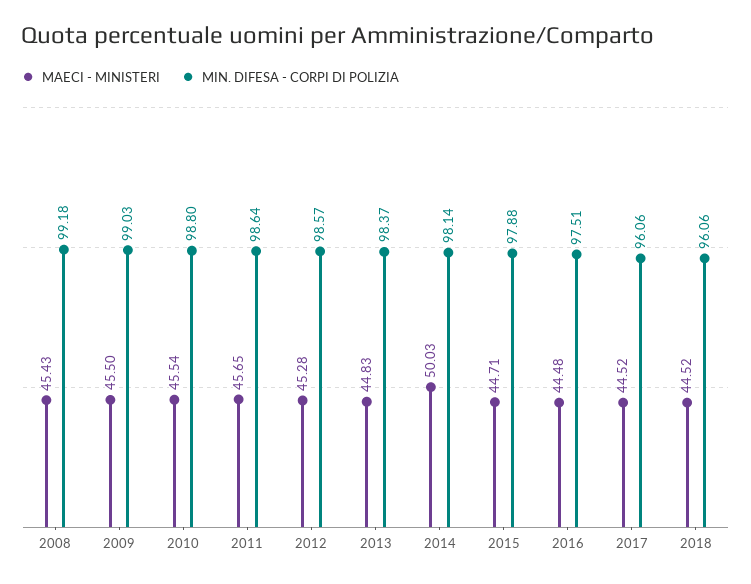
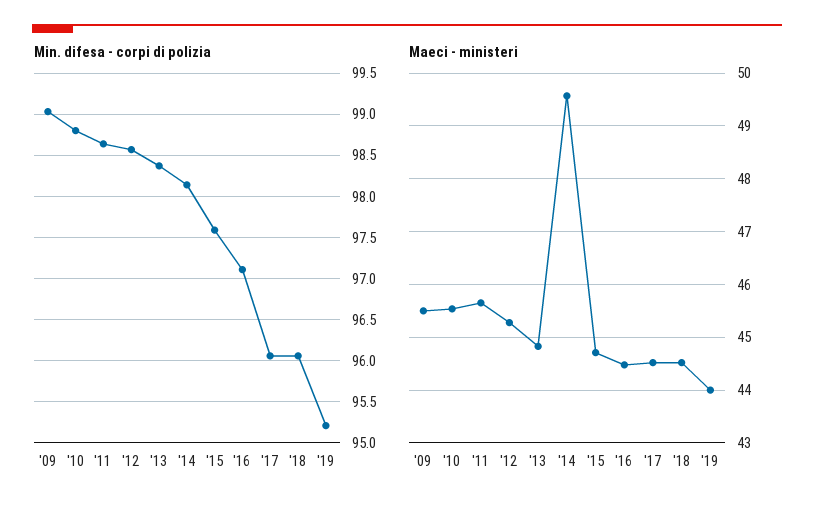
MAECI - MINISTERI, 2008: 45.43 -> none
MIN. DIFESA - CORPI DI POLIZIA, 2008: 99.18 -> none
MAECI - MINISTERI, 2014: 50.03 -> 49.6
MIN. DIFESA - CORPI DI POLIZIA, 2015: 97.88 -> 97.6
MIN. DIFESA - CORPI DI POLIZIA, 2016: 97.51 -> 97.1
MIN. DIFESA - CORPI DI POLIZIA, '19: none -> 95.2
MAECI - MINISTERI, '19: none -> 44

